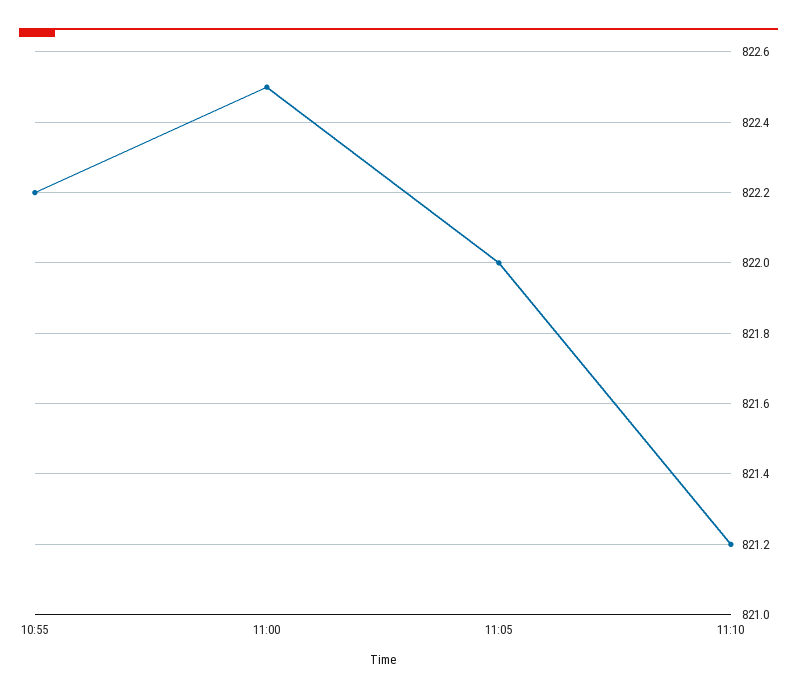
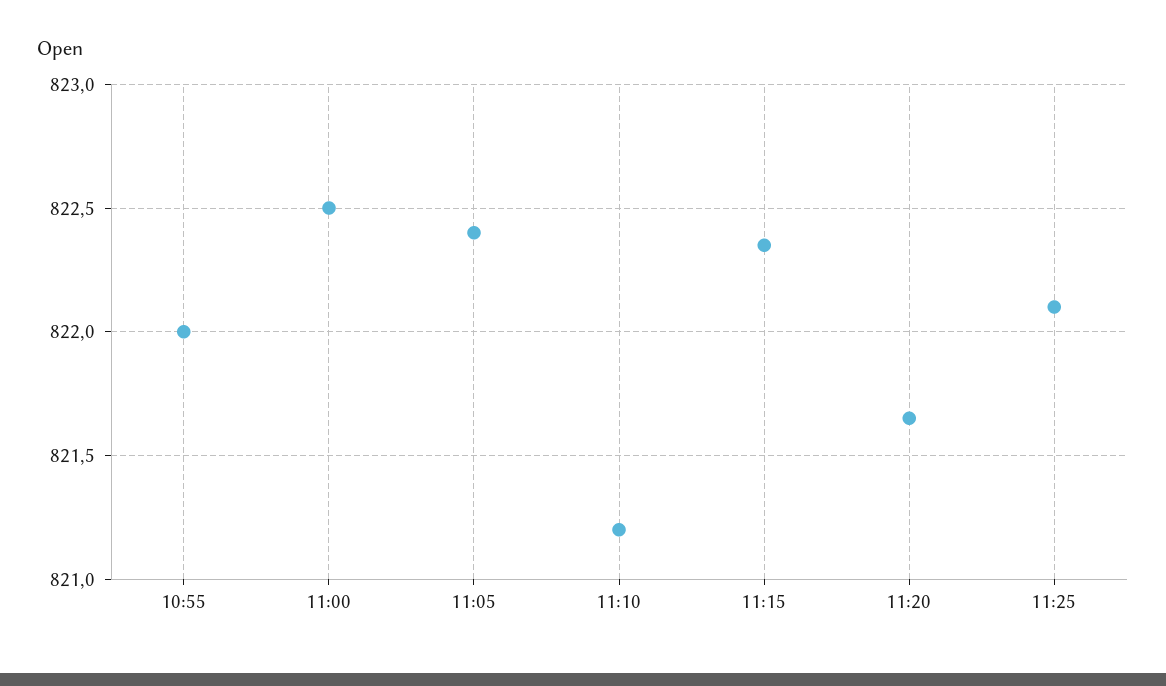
10:55: 822.2 -> 822
11:05: 822 -> 822.4
11:15: none -> 822.35
11:20: none -> 821.65
11:25: none -> 822.1

